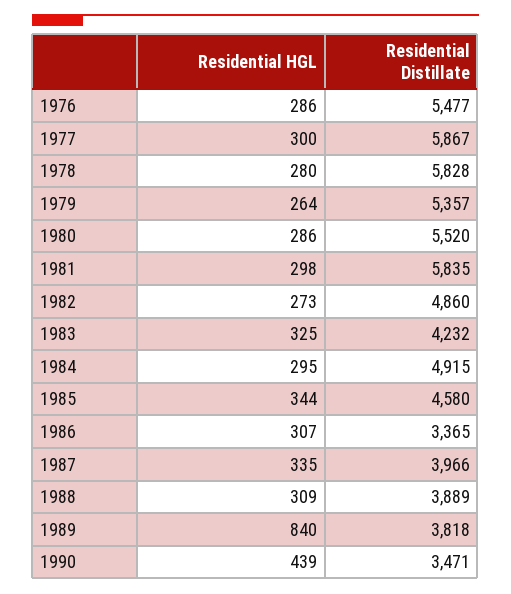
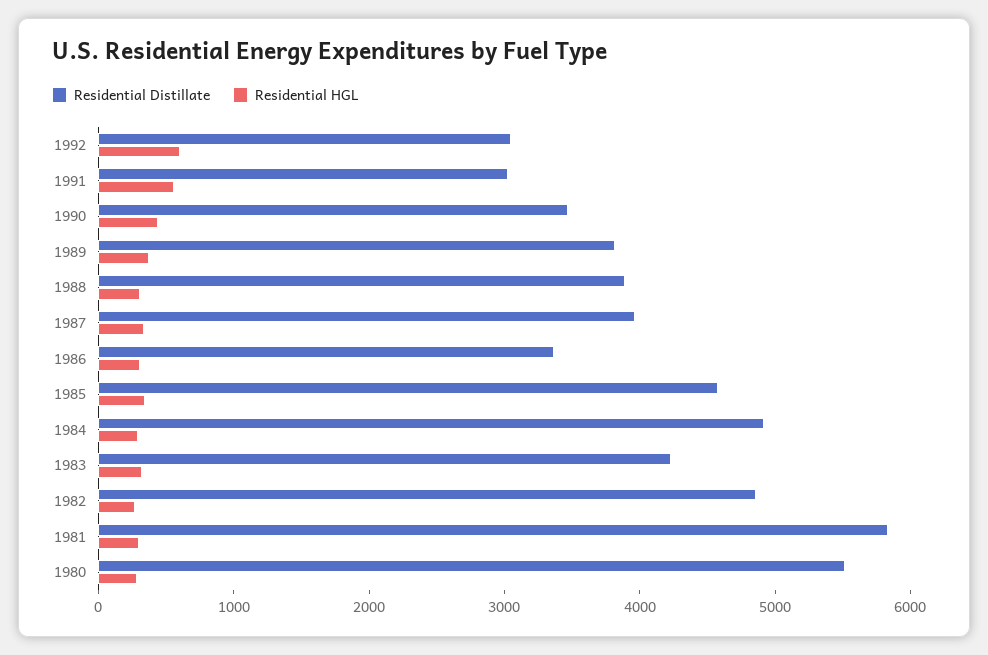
Residential HGL, 1976: 286 -> none
Residential Distillate, 1976: 5477 -> none
Residential HGL, 1977: 300 -> none
Residential Distillate, 1977: 5867 -> none
Residential HGL, 1978: 280 -> none
Residential Distillate, 1978: 5828 -> none
Residential HGL, 1979: 264 -> none
Residential Distillate, 1979: 5357 -> none
Residential HGL, 1989: 840 -> 400
Residential Distillate, 1992: none -> 3000
Residential HGL, 1992: none -> 600
Residential Distillate, 1991: none -> 3000
Residential HGL, 1991: none -> 600

